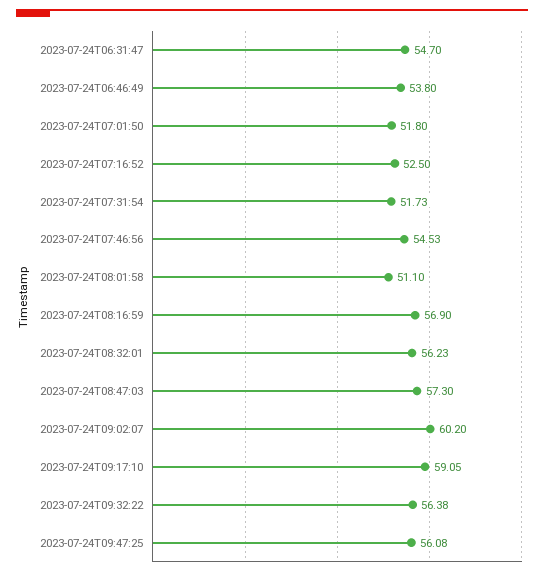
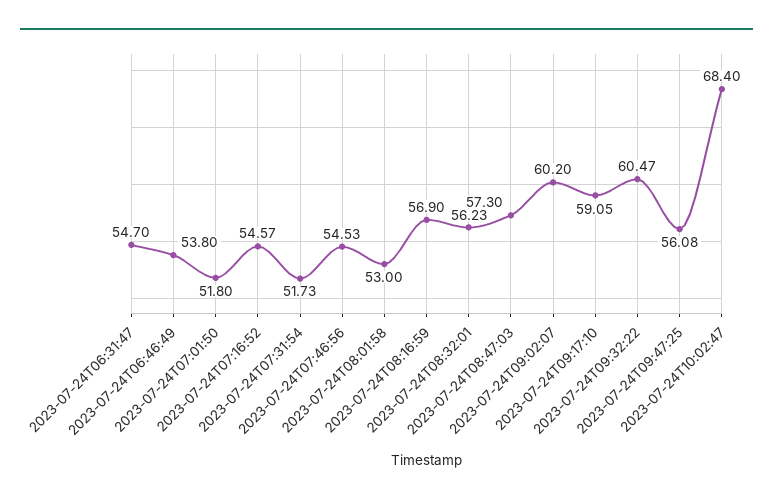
2023-07-24T07:16:52: 52.5 -> 54.57
2023-07-24T08:01:58: 51.1 -> 53
2023-07-24T09:32:22: 56.38 -> 60.47
2023-07-24T10:02:47: none -> 68.4

